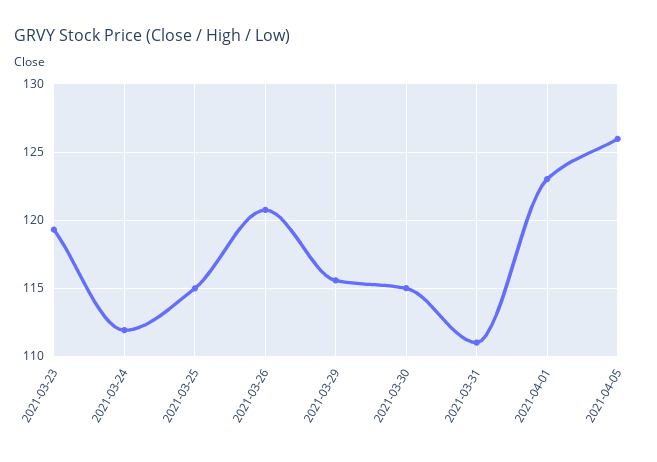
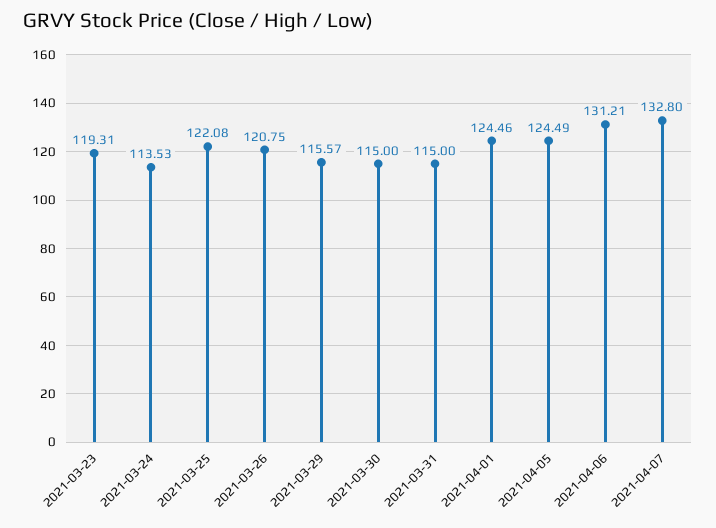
2021-03-24: 112 -> 113.53
2021-03-25: 115 -> 122.08
2021-03-31: 111 -> 115
2021-04-01: 123 -> 124.46
2021-04-05: 126 -> 124.49
2021-04-06: none -> 131.21
2021-04-07: none -> 132.8

